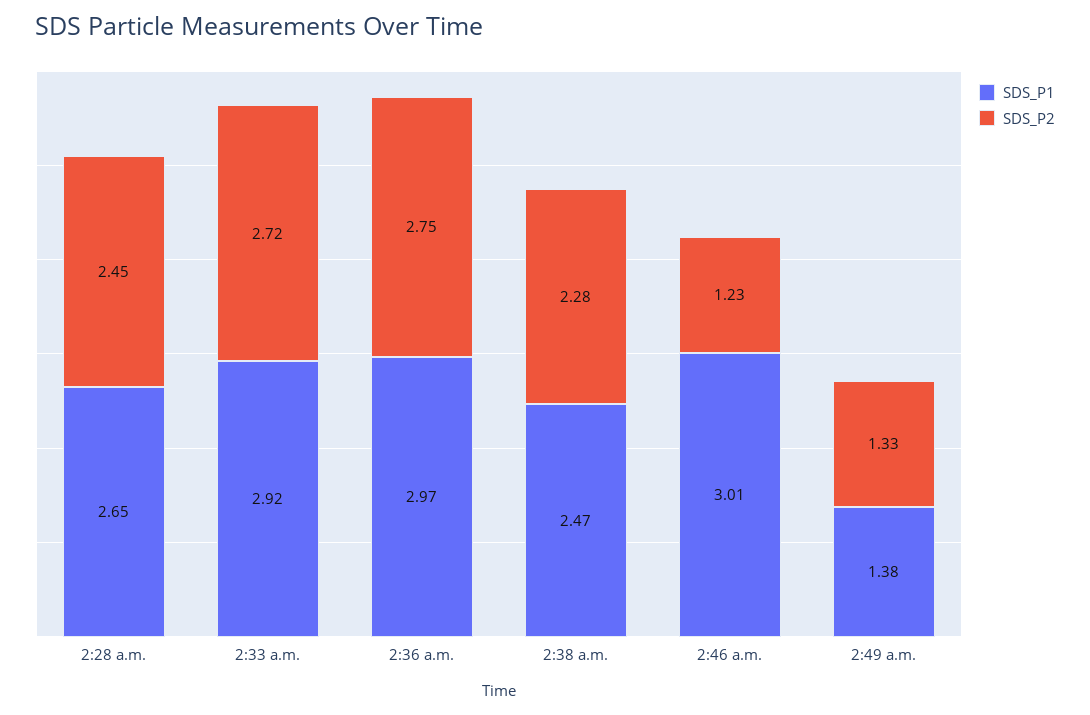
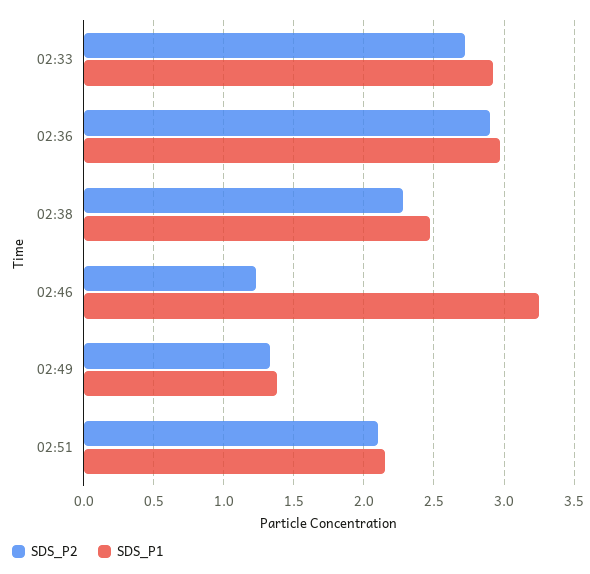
SDS_P1, 2:28 a.m.: 2.65 -> none
SDS_P2, 2:28 a.m.: 2.45 -> none
SDS_P2, 2:36 a.m.: 2.75 -> 2.9
SDS_P1, 2:46 a.m.: 3.01 -> 3.25
SDS_P2, 02:51: none -> 2.1
SDS_P1, 02:51: none -> 2.15

